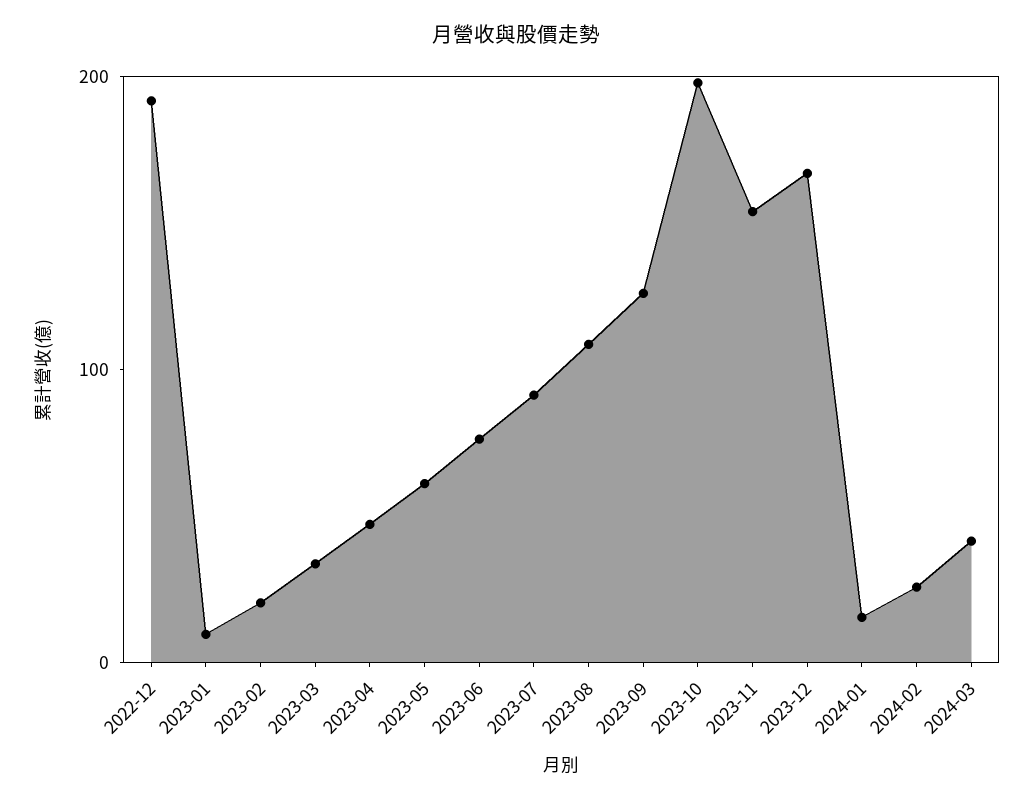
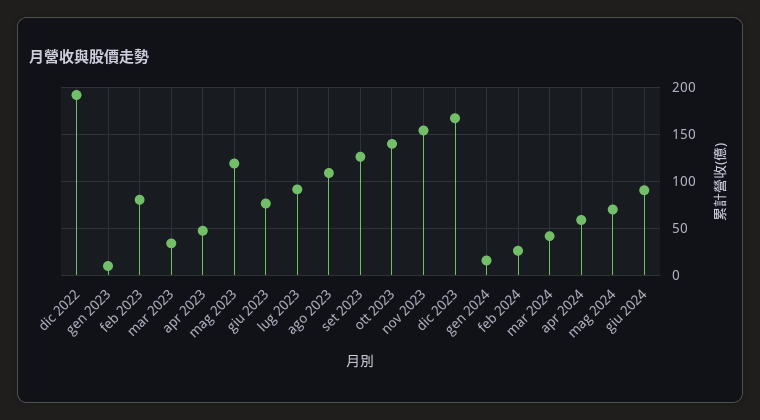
2023-02: 20 -> 80
2023-05: 60 -> 120
2023-10: 200 -> 140
apr 2024: none -> 60
mag 2024: none -> 70
giu 2024: none -> 90

